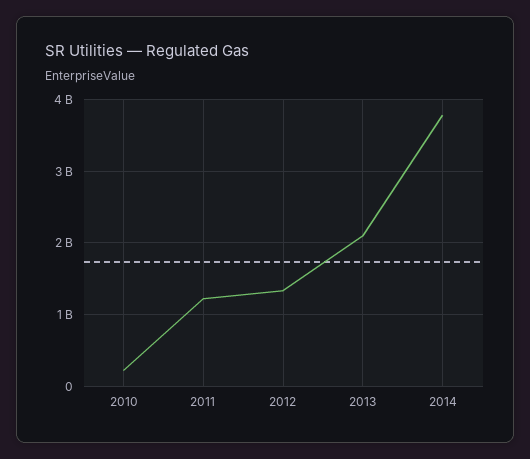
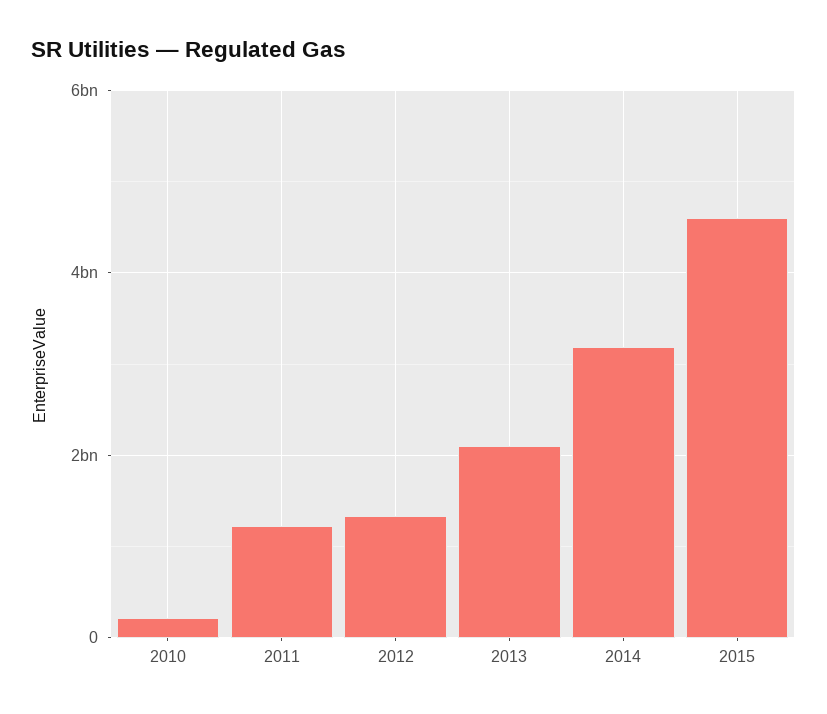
2014: 3800000000 -> 3200000000
2015: none -> 4600000000

